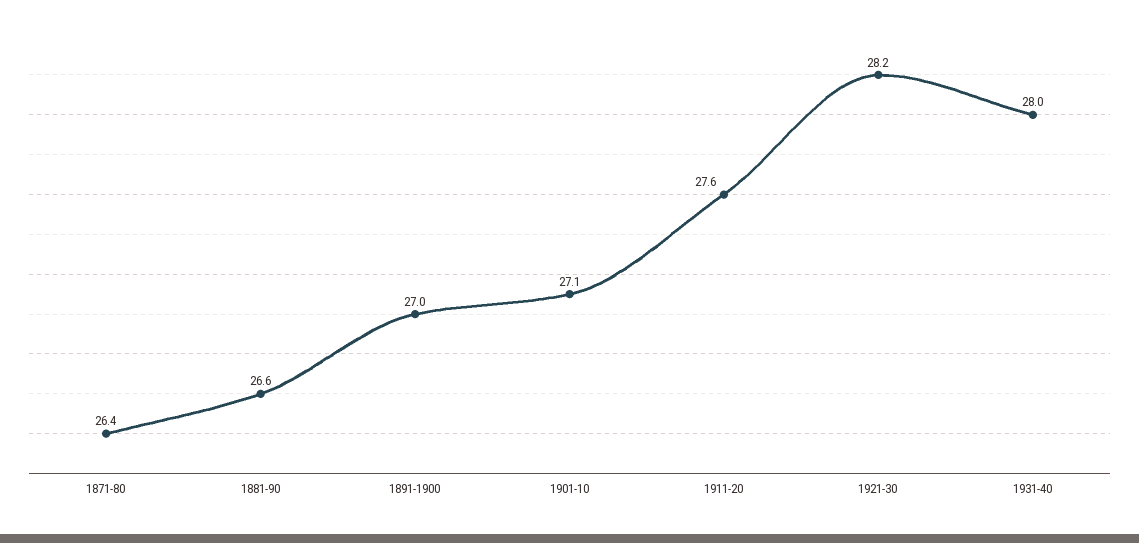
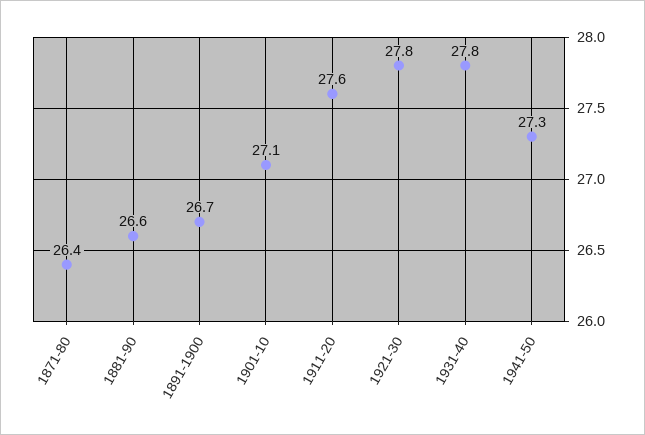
1891-1900: 27 -> 26.7
1921-30: 28.2 -> 27.8
1931-40: 28 -> 27.8
1941-50: none -> 27.3

